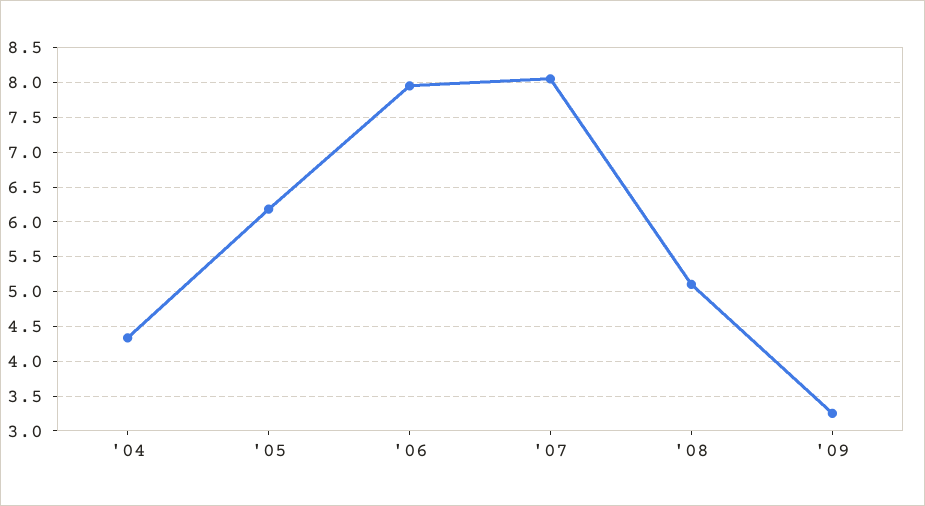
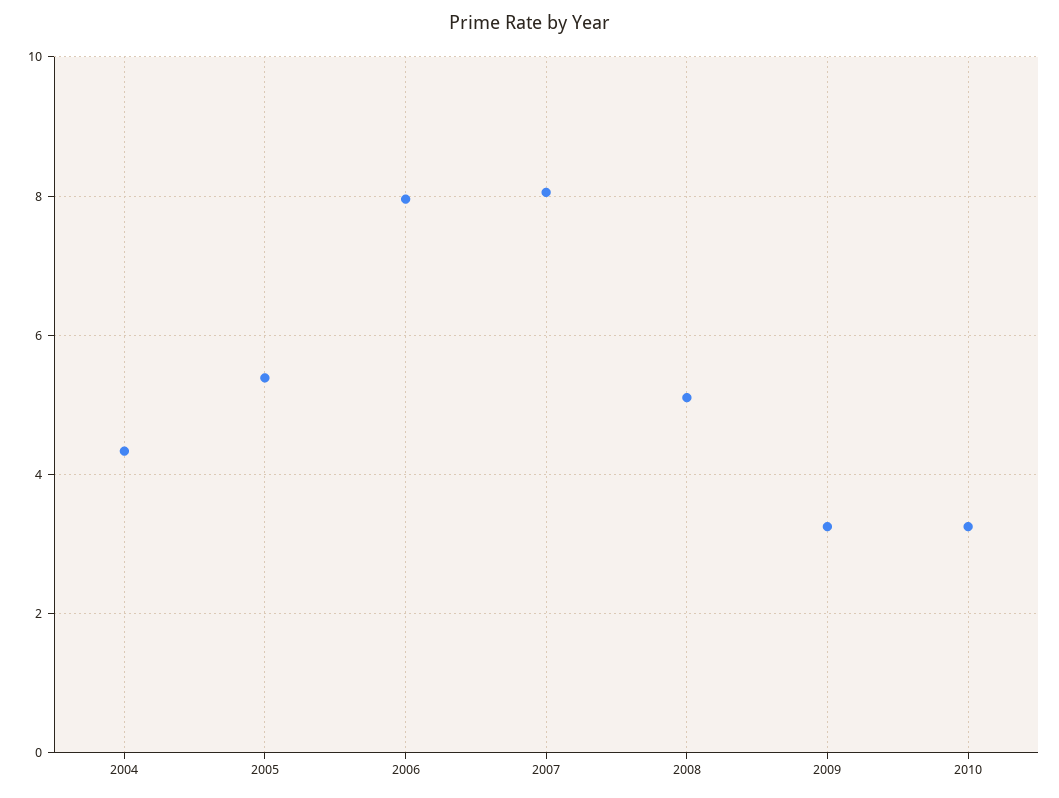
'05: 6.2 -> 5.4
2010: none -> 3.2

